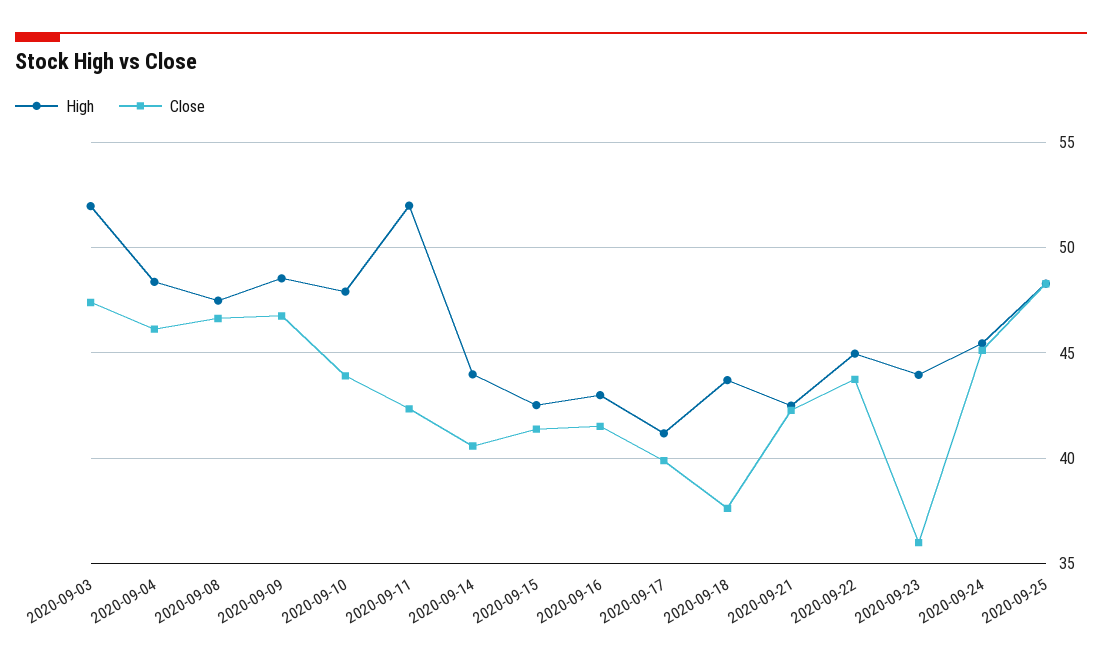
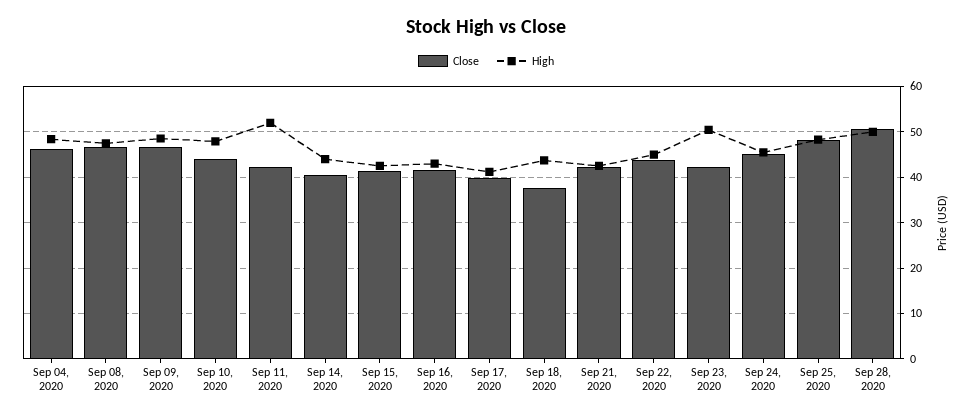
High, 2020-09-03: 52 -> none
Close, 2020-09-03: 47.5 -> none
High, 2020-09-23: 44 -> 50
Close, 2020-09-23: 36 -> 42
Close, Sep 28, 2020: none -> 50
High, Sep 28, 2020: none -> 50

